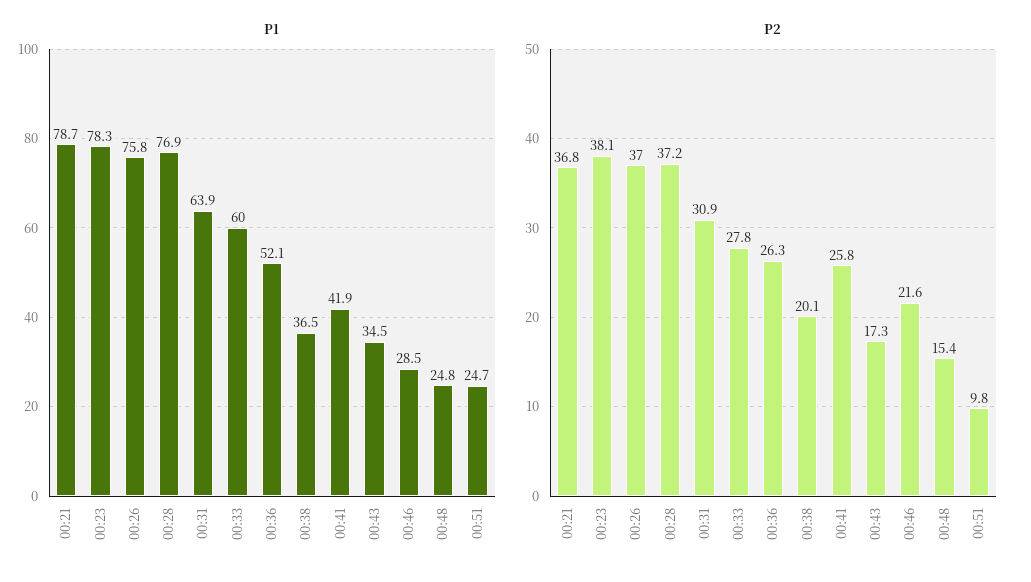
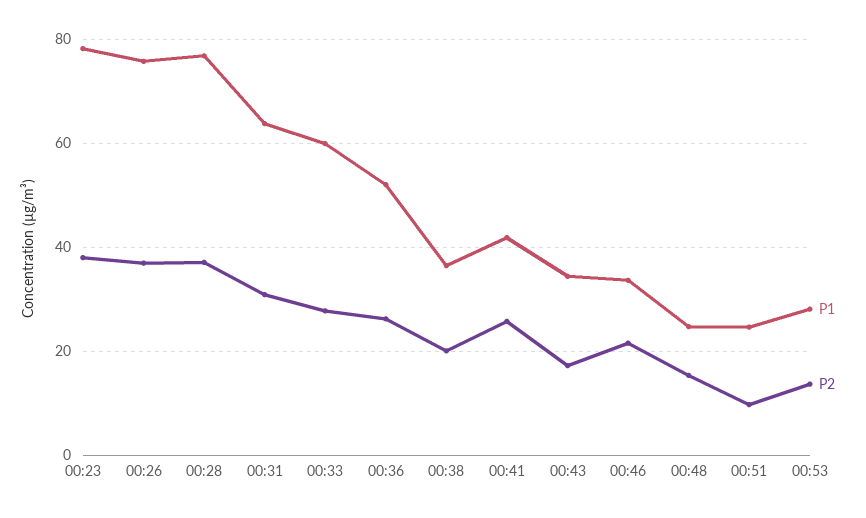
P1, 00:21: 78.7 -> none
P1, 00:46: 28.5 -> 34
P2, 00:21: 36.8 -> none
P1, 00:53: none -> 28
P2, 00:53: none -> 14

